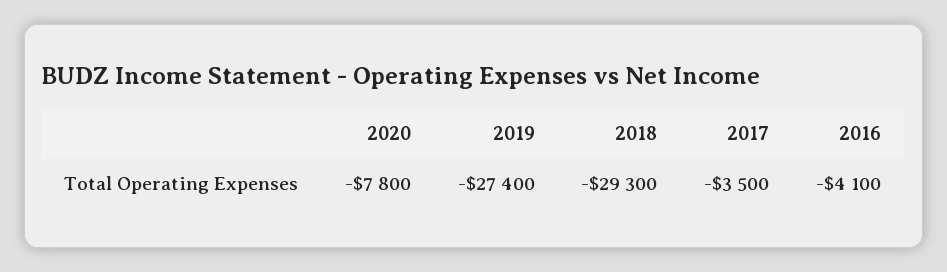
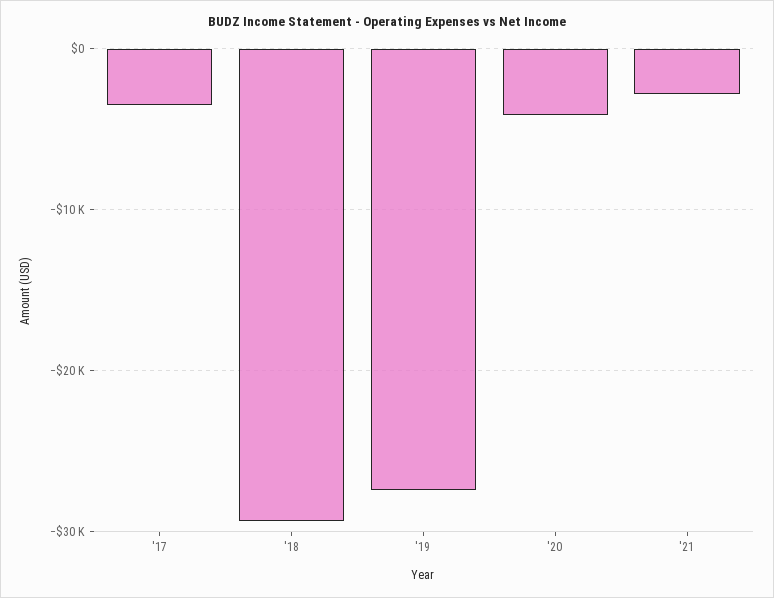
2020: -7800 -> -4000
2016: -4100 -> none
'21: none -> -3000

